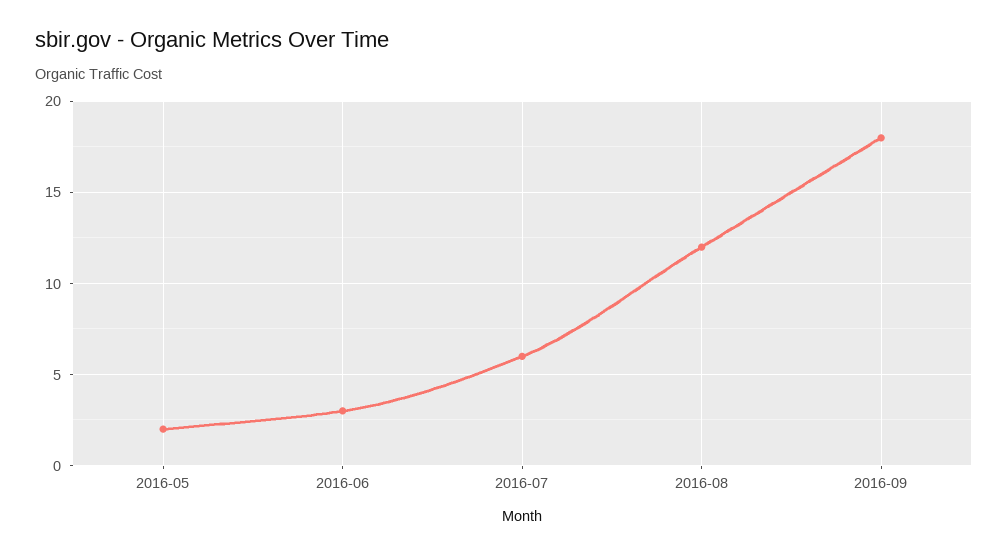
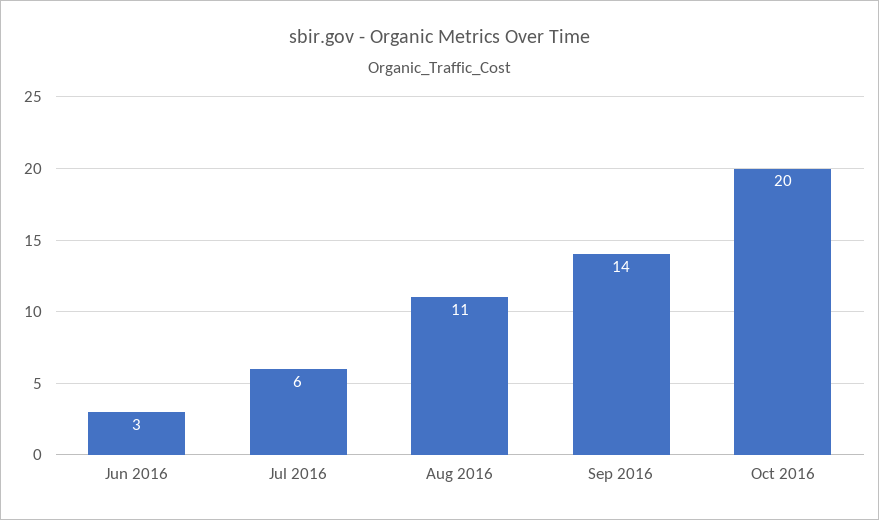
2016-05: 2 -> none
2016-08: 12 -> 11
2016-09: 18 -> 14
Oct 2016: none -> 20

